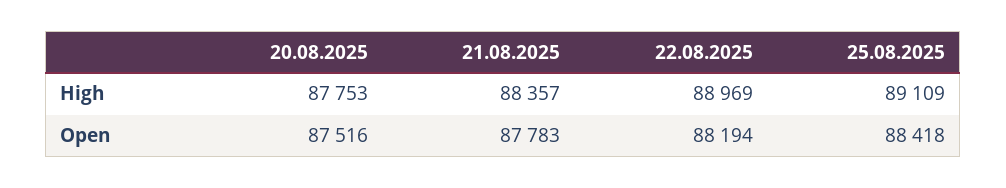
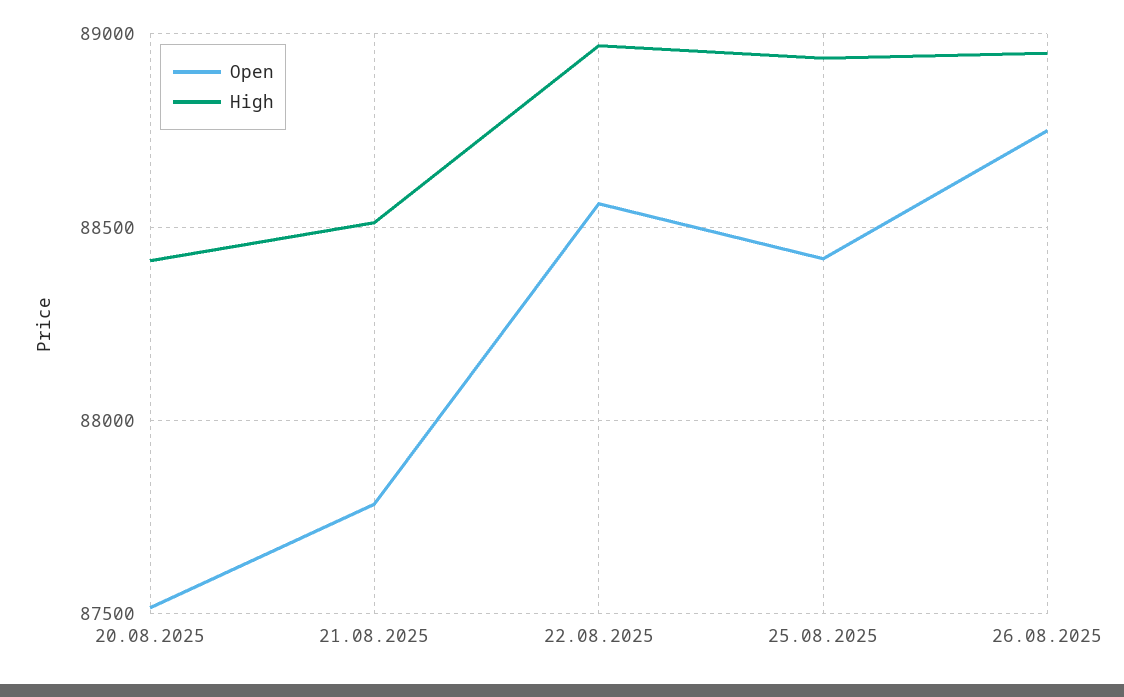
High, 20.08.2025: 87753 -> 88400
High, 21.08.2025: 88357 -> 88500
High, 25.08.2025: 89109 -> 88950
Open, 22.08.2025: 88194 -> 88550
Open, 26.08.2025: none -> 88750
High, 26.08.2025: none -> 88950

